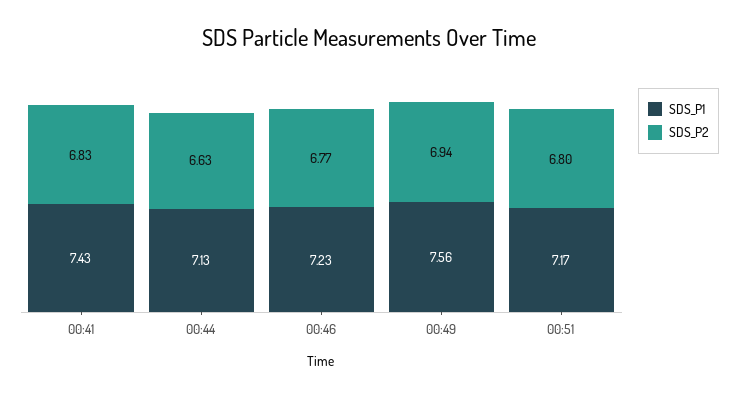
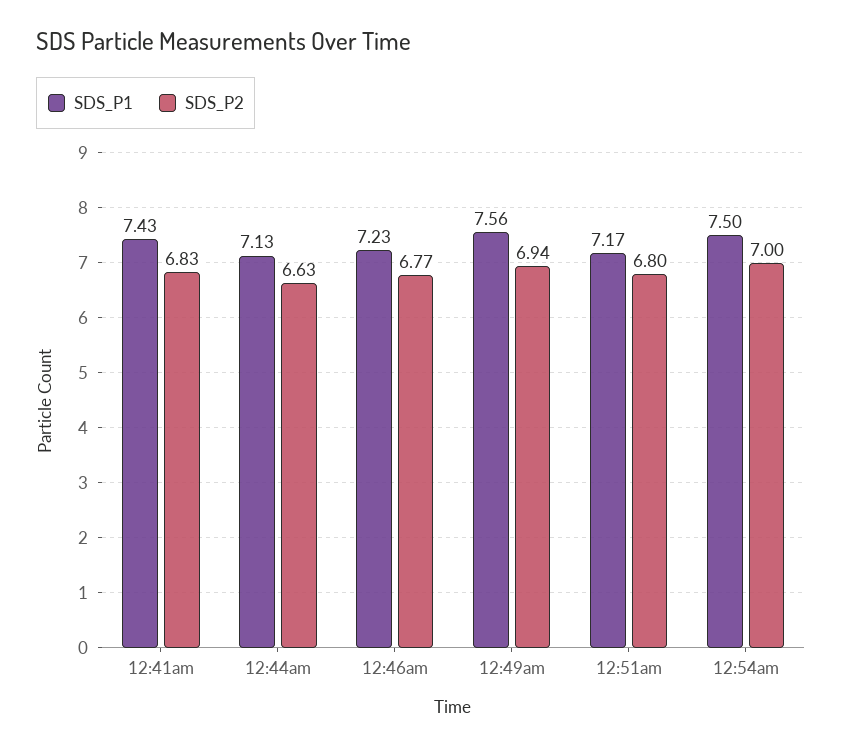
SDS_P1, 12:54am: none -> 7.5
SDS_P2, 12:54am: none -> 7

